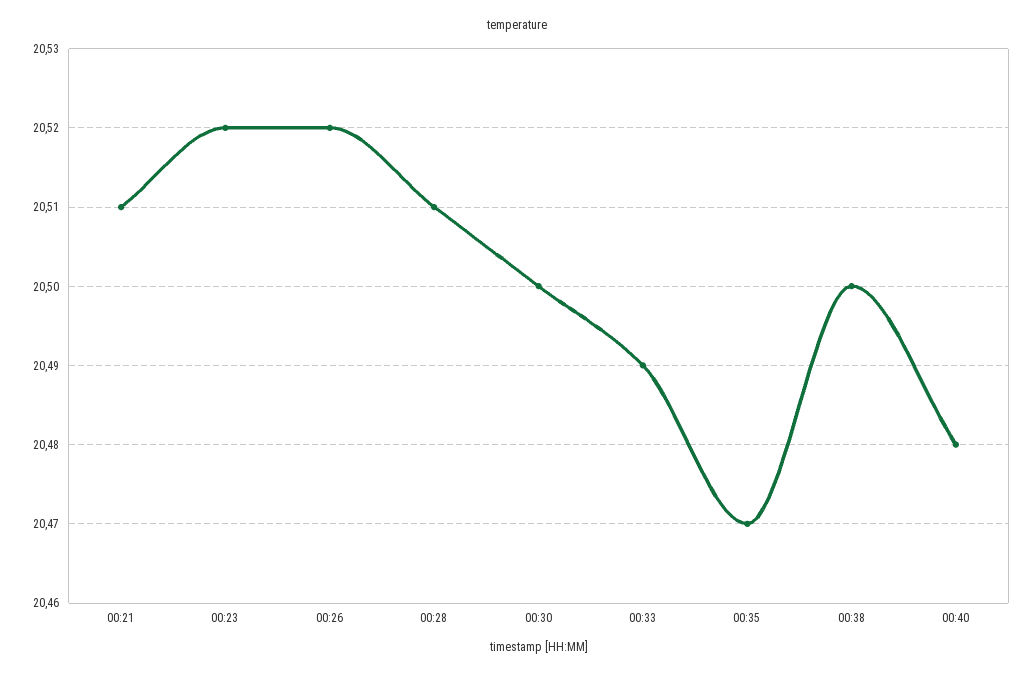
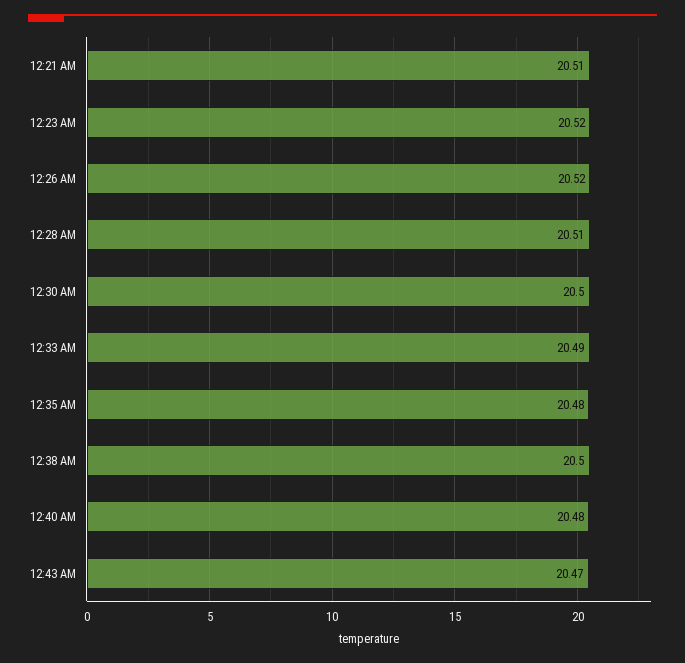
00:35: 20.47 -> 20.48
12:43 AM: none -> 20.47

